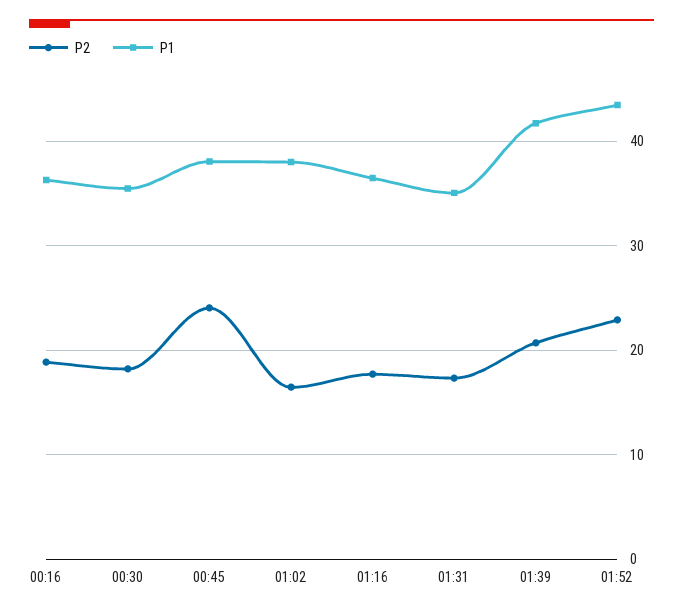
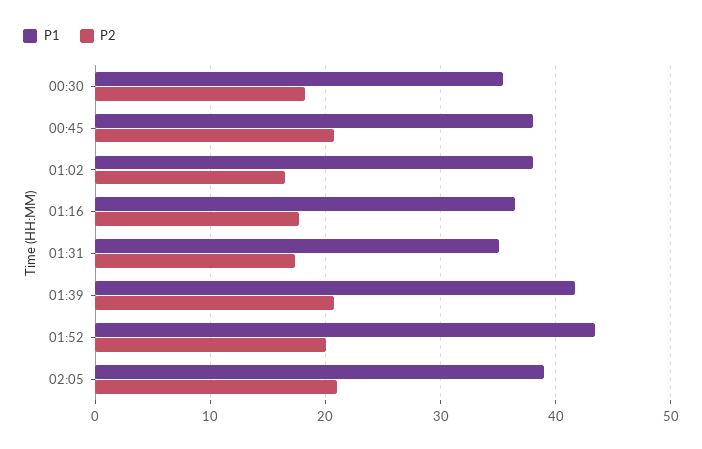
P2, 00:16: 19 -> none
P1, 00:16: 36 -> none
P2, 00:45: 24 -> 21
P2, 01:52: 23 -> 20
P1, 02:05: none -> 39
P2, 02:05: none -> 21

